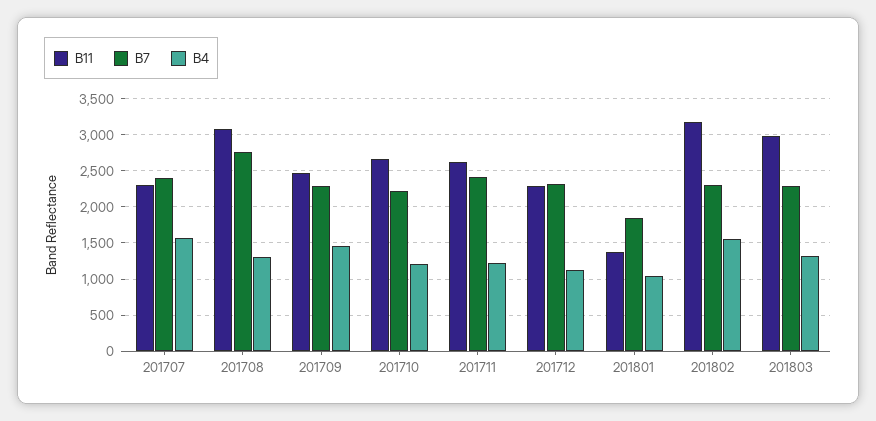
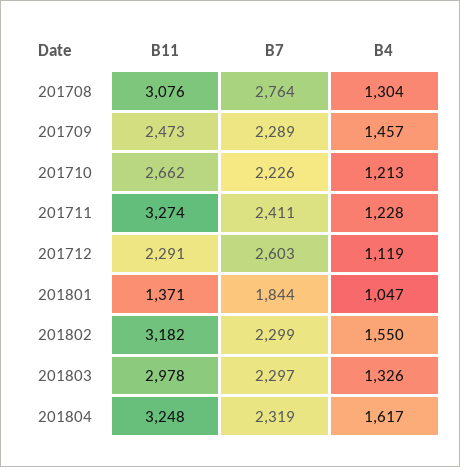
B11, 201707: 2300 -> none
B7, 201707: 2400 -> none
B4, 201707: 1600 -> none
B11, 201711: 2600 -> 3274
B7, 201712: 2300 -> 2603
B11, 201804: none -> 3248
B7, 201804: none -> 2319
B4, 201804: none -> 1617

